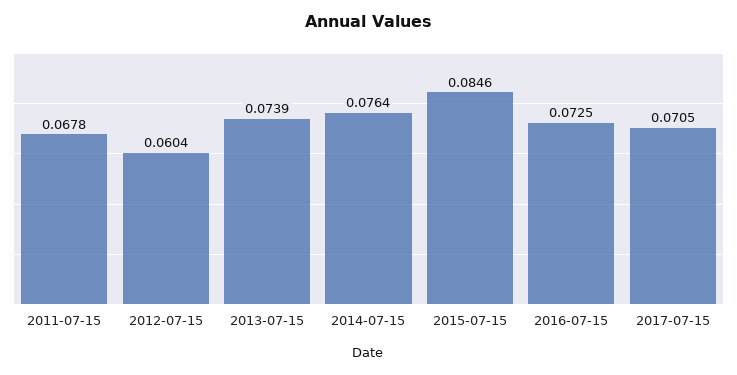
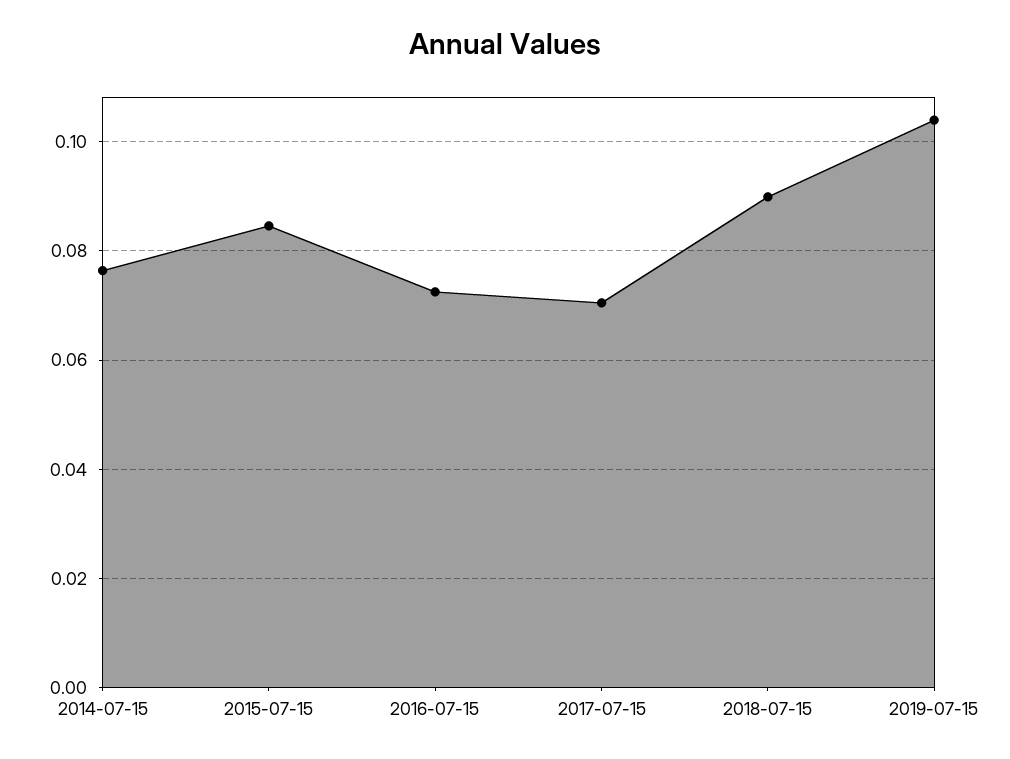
2011-07-15: 0.0678 -> none
2012-07-15: 0.0604 -> none
2013-07-15: 0.0739 -> none
2018-07-15: none -> 0.09
2019-07-15: none -> 0.104

